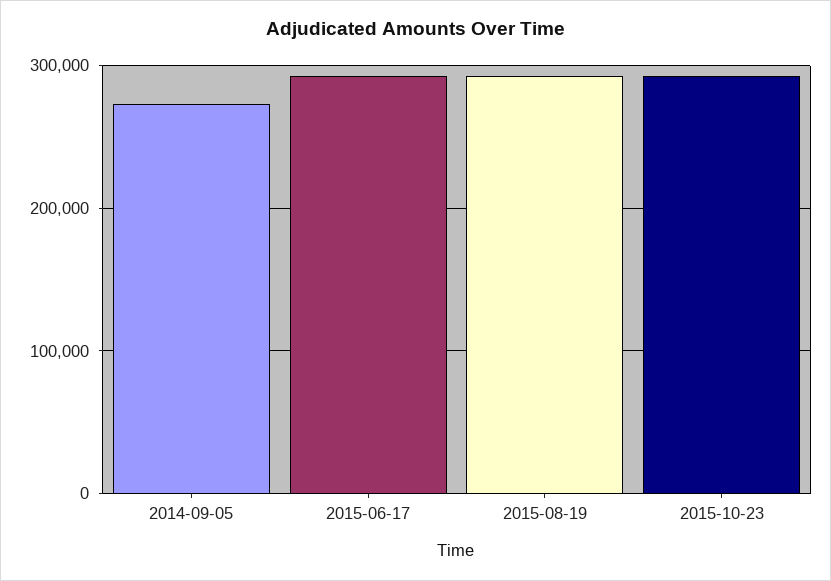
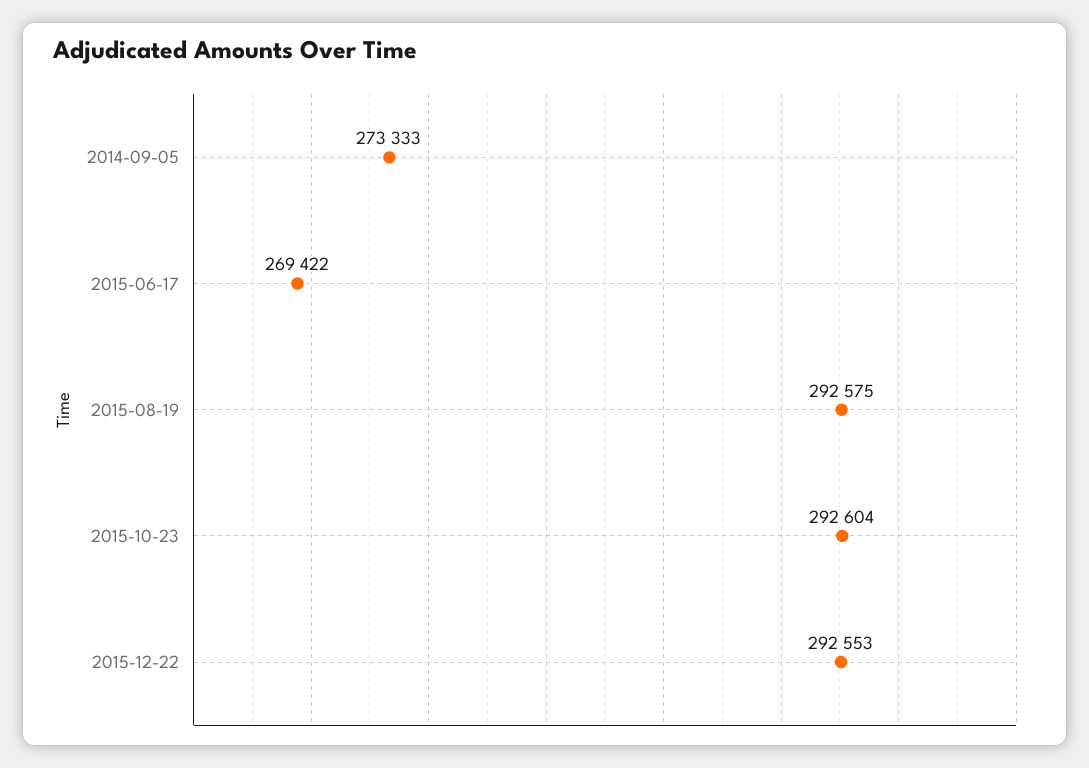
2015-06-17: 290000 -> 269422
2015-12-22: none -> 292553

